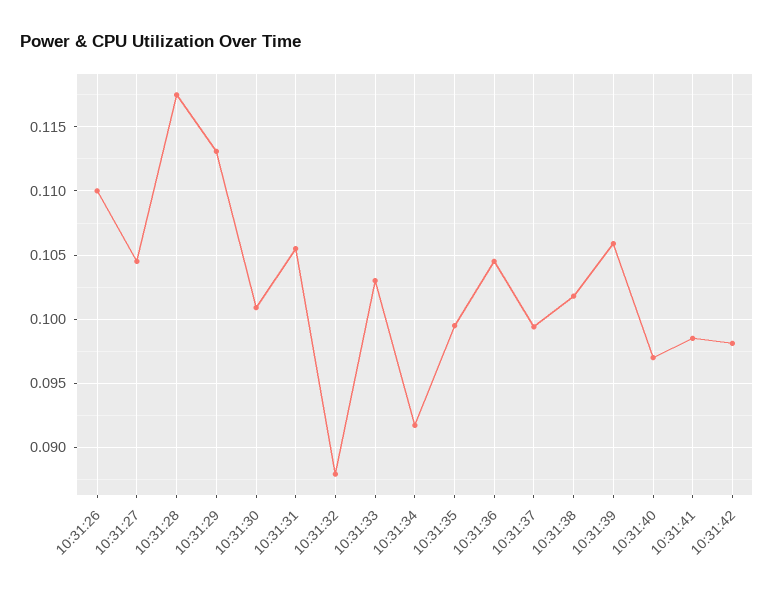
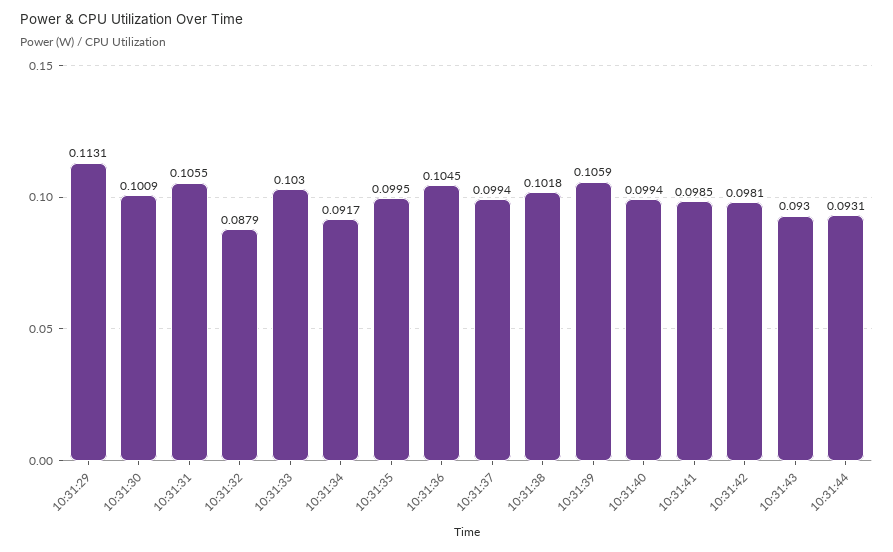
10:31:26: 0.11 -> none
10:31:27: 0.1045 -> none
10:31:28: 0.1175 -> none
10:31:40: 0.097 -> 0.0994
10:31:43: none -> 0.093
10:31:44: none -> 0.0931

